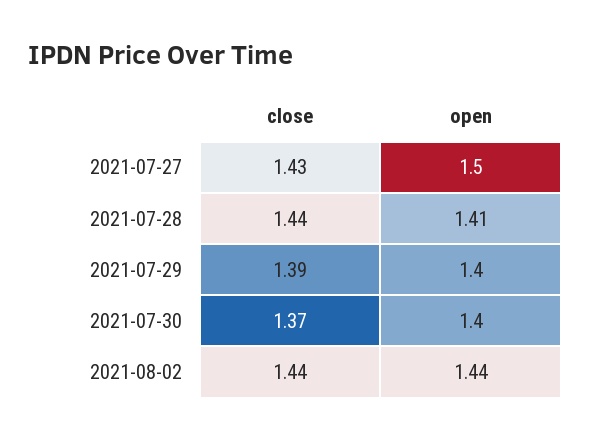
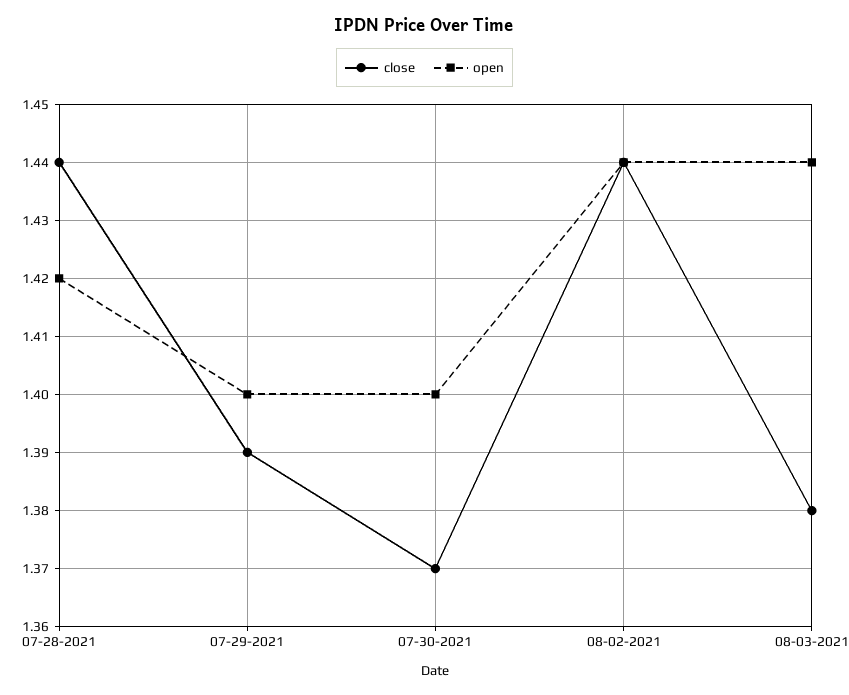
close, 2021-07-27: 1.43 -> none
open, 2021-07-27: 1.5 -> none
open, 2021-07-28: 1.41 -> 1.42
close, 08-03-2021: none -> 1.38
open, 08-03-2021: none -> 1.44

